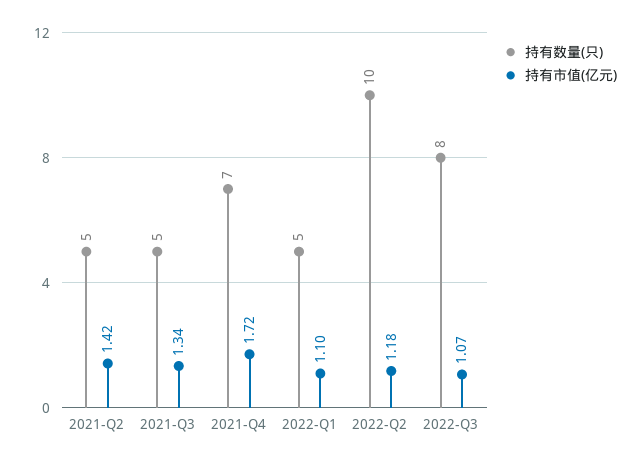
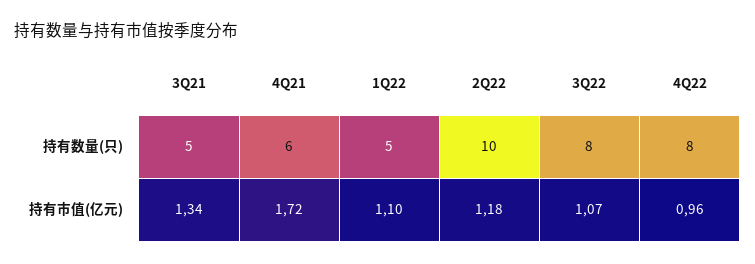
持有数量(只), 2021-Q2: 5 -> none
持有市值(亿元), 2021-Q2: 1.42 -> none
持有数量(只), 2021-Q4: 7 -> 6
持有数量(只), 4Q22: none -> 8
持有市值(亿元), 4Q22: none -> 0.96

